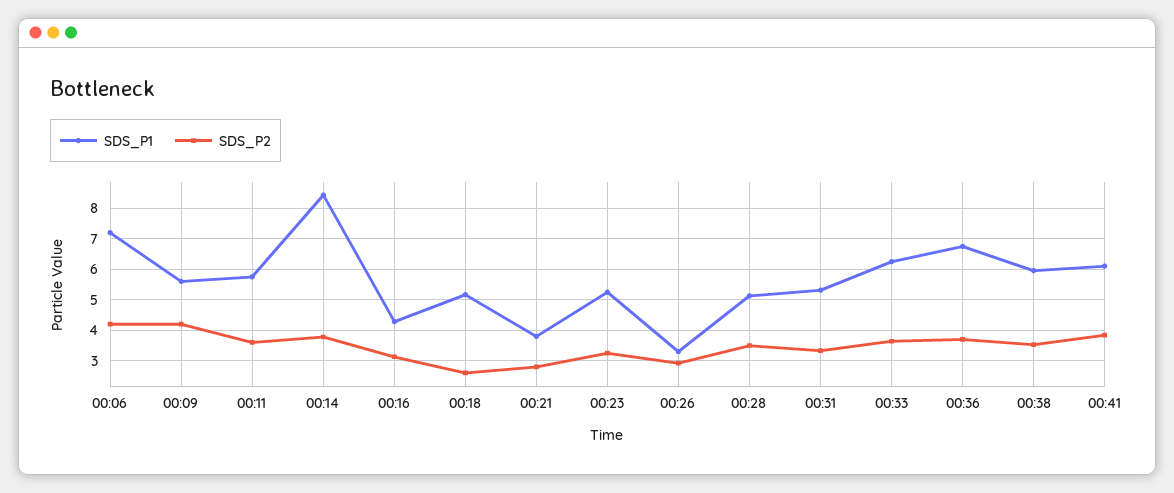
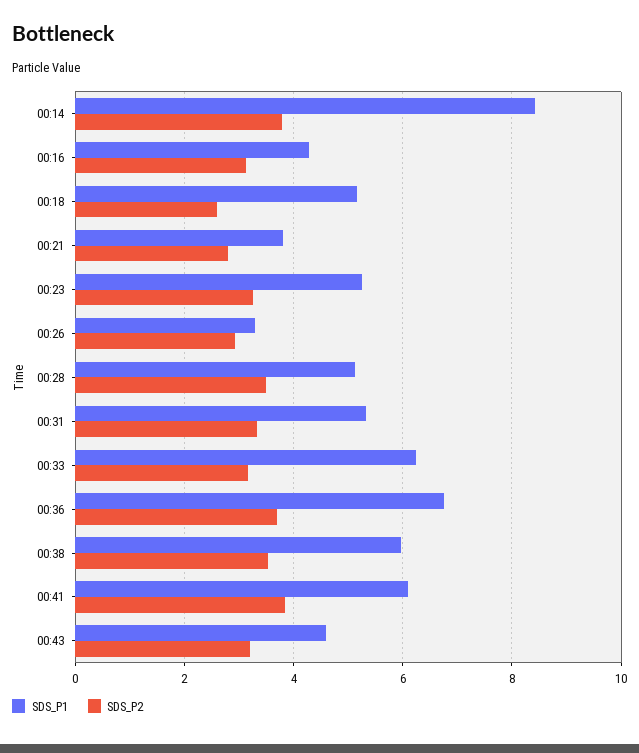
SDS_P1, 00:06: 7.2 -> none
SDS_P2, 00:06: 4.2 -> none
SDS_P1, 00:09: 5.6 -> none
SDS_P2, 00:09: 4.2 -> none
SDS_P1, 00:11: 5.8 -> none
SDS_P2, 00:11: 3.6 -> none
SDS_P2, 00:33: 3.6 -> 3.2
SDS_P1, 00:43: none -> 4.6
SDS_P2, 00:43: none -> 3.2

